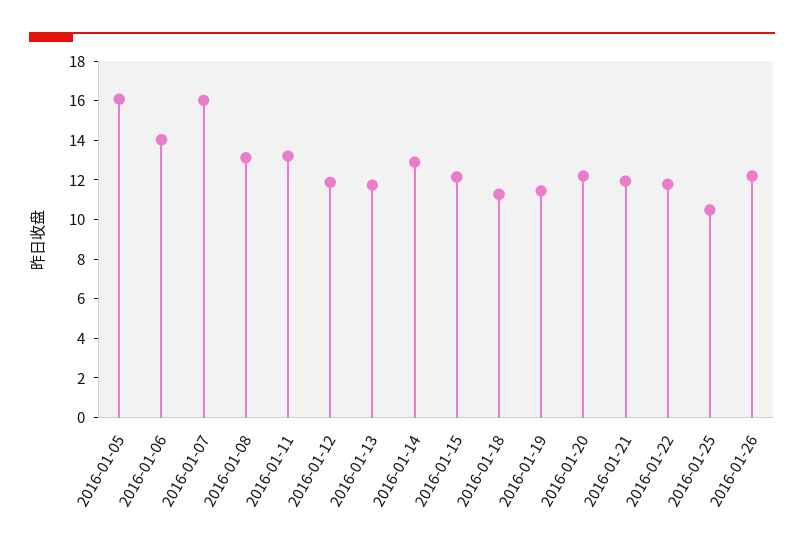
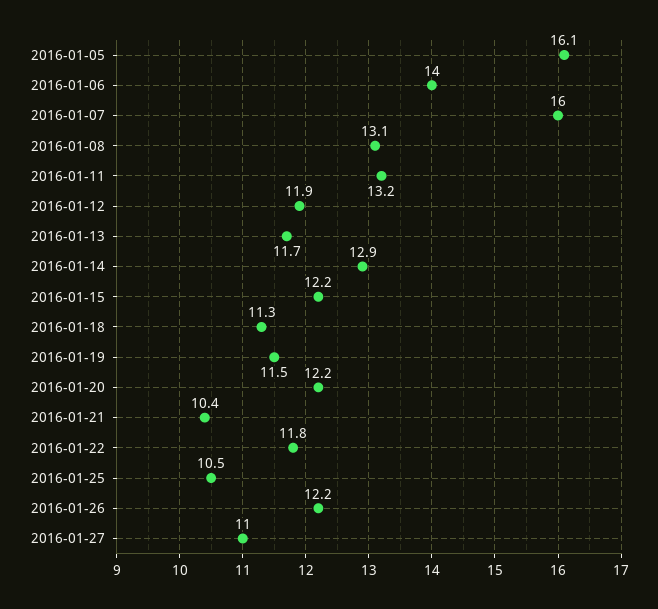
2016-01-21: 12 -> 10.4
2016-01-27: none -> 11

